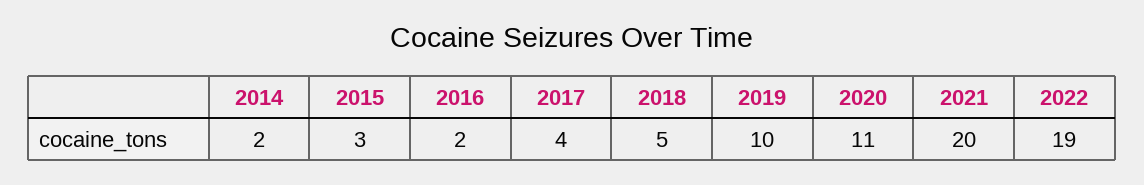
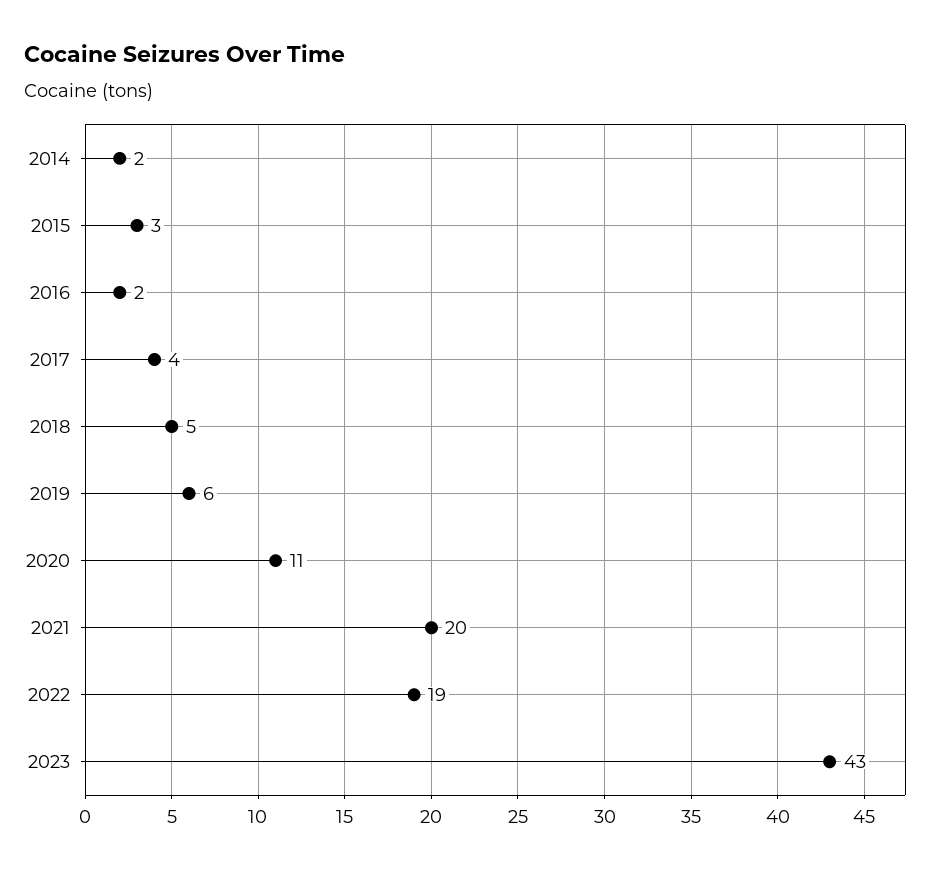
2019: 10 -> 6
2023: none -> 43

